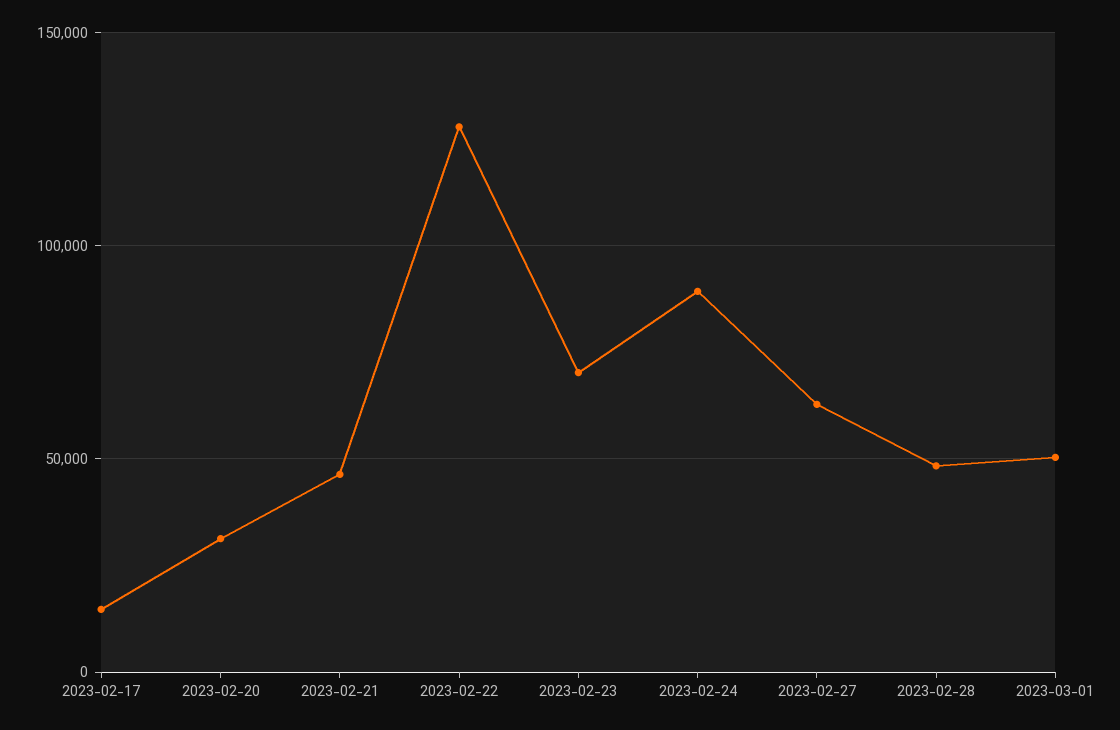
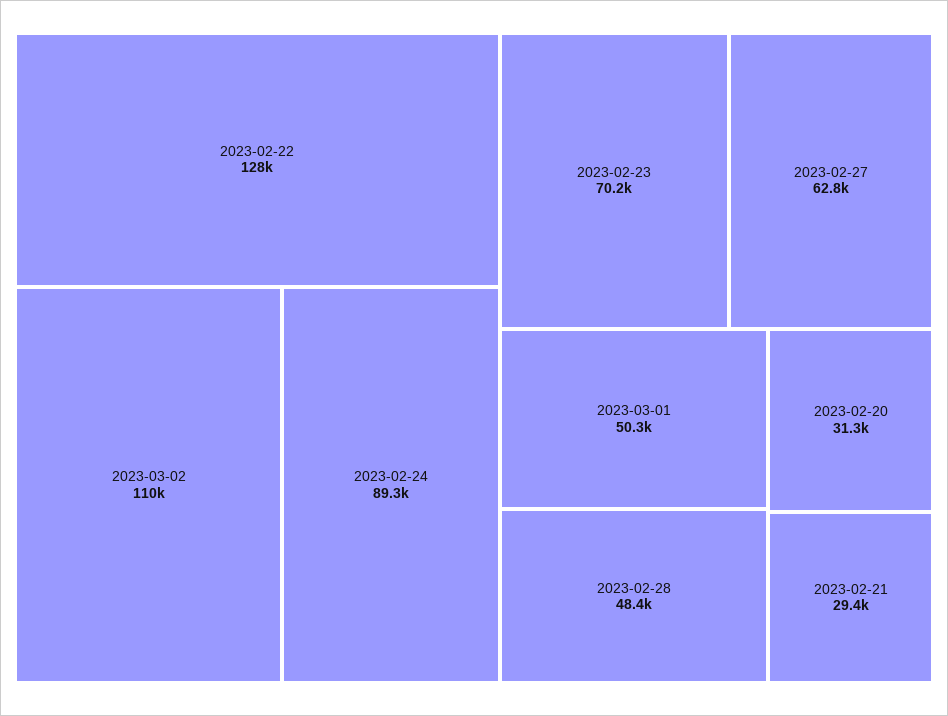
2023-02-17: 15000 -> none
2023-02-21: 45000 -> 29400
2023-03-02: none -> 110000

